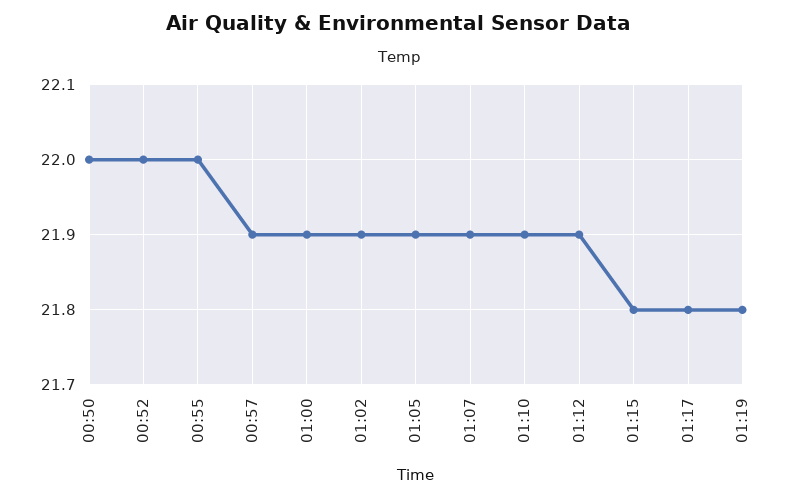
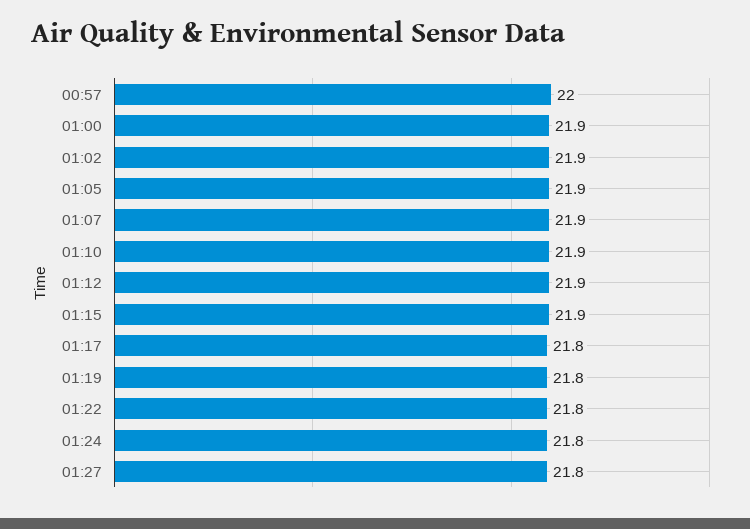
00:50: 22 -> none
00:52: 22 -> none
00:55: 22 -> none
00:57: 21.9 -> 22
01:15: 21.8 -> 21.9
01:22: none -> 21.8
01:24: none -> 21.8
01:27: none -> 21.8

